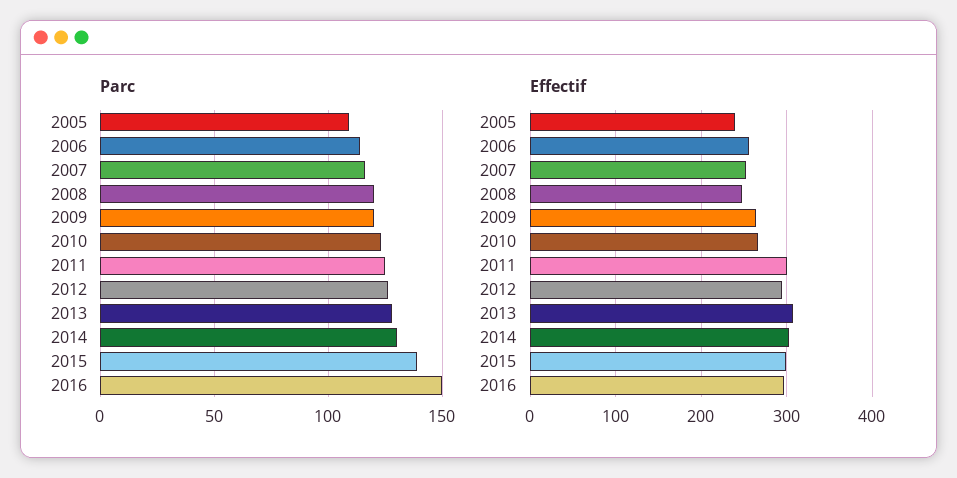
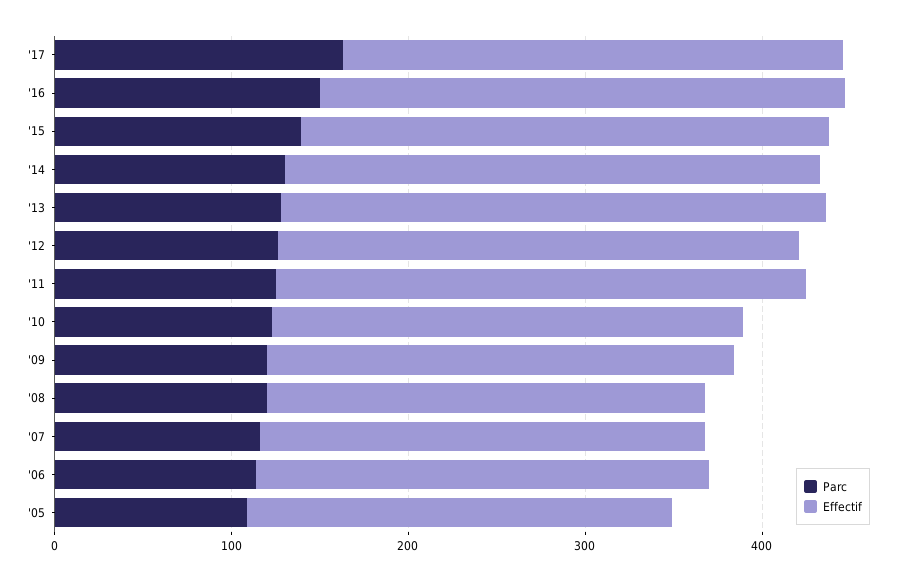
Parc, '17: none -> 160
Effectif, '17: none -> 280

